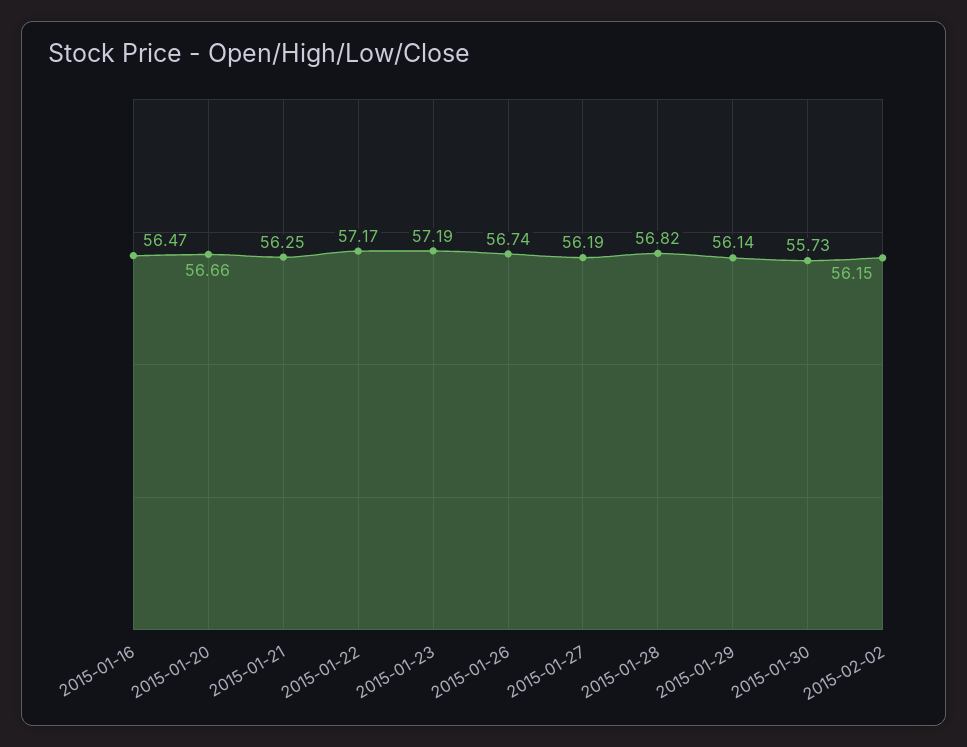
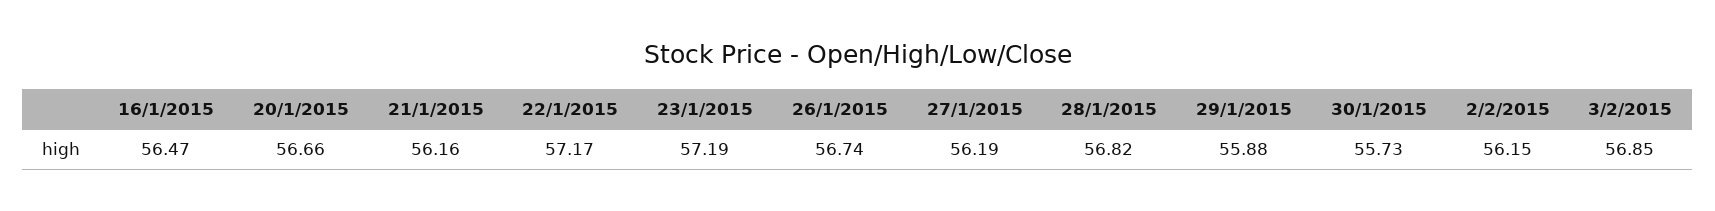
2015-01-21: 56.25 -> 56.16
2015-01-29: 56.14 -> 55.88
3/2/2015: none -> 56.85

